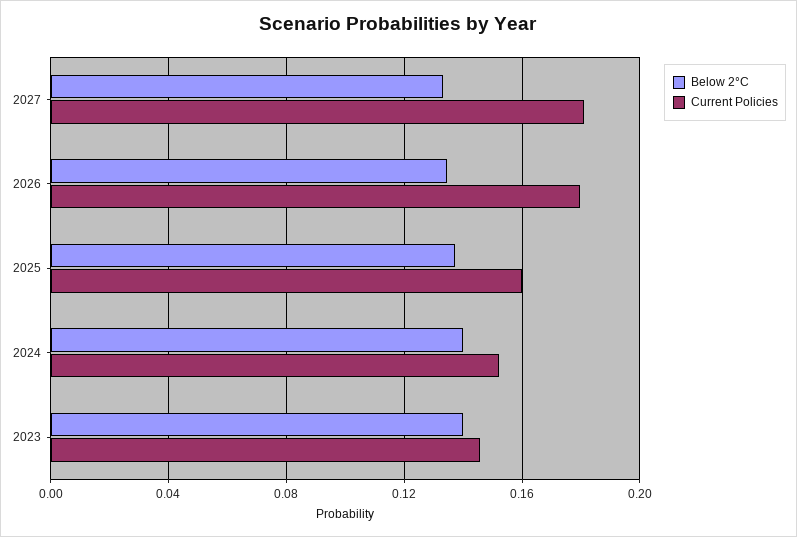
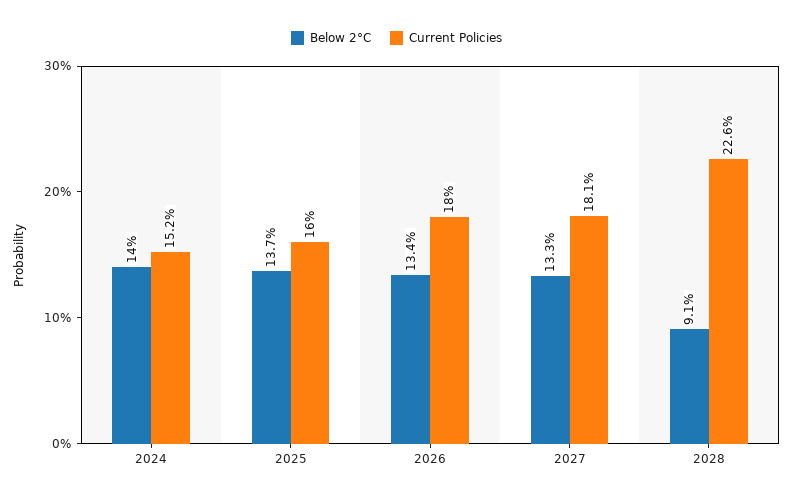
Below 2°C, 2023: 0.14 -> none
Current Policies, 2023: 0.145 -> none
Below 2°C, 2028: none -> 0.091
Current Policies, 2028: none -> 0.226

